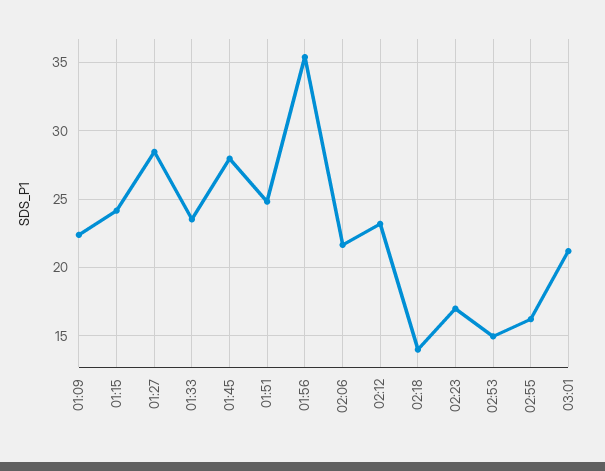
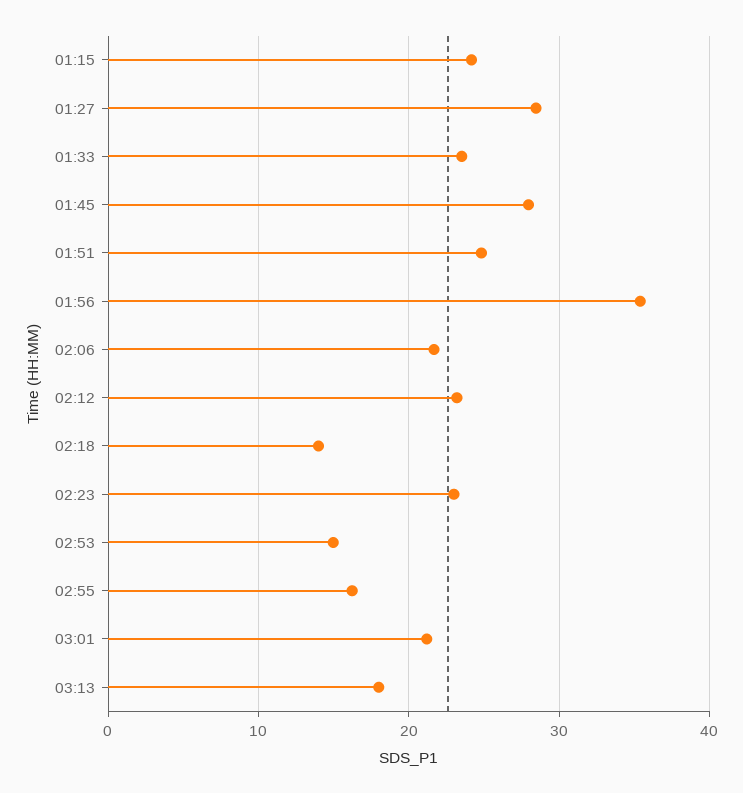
01:09: 22.5 -> none
02:23: 17 -> 23
03:13: none -> 18

